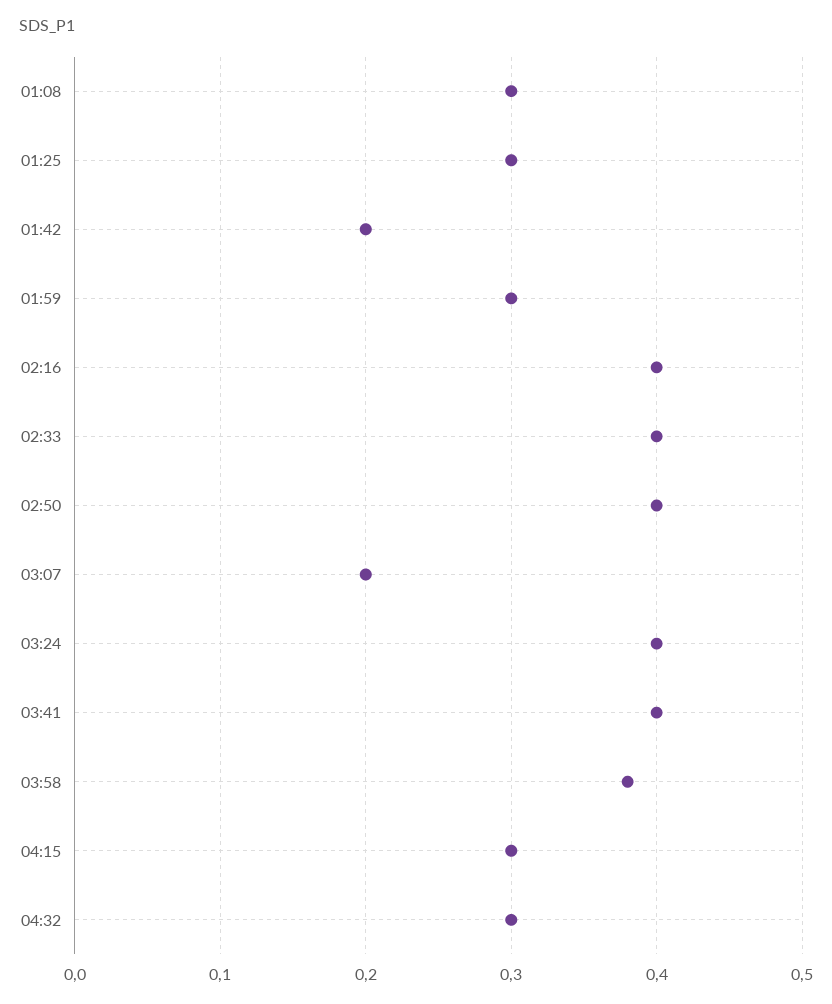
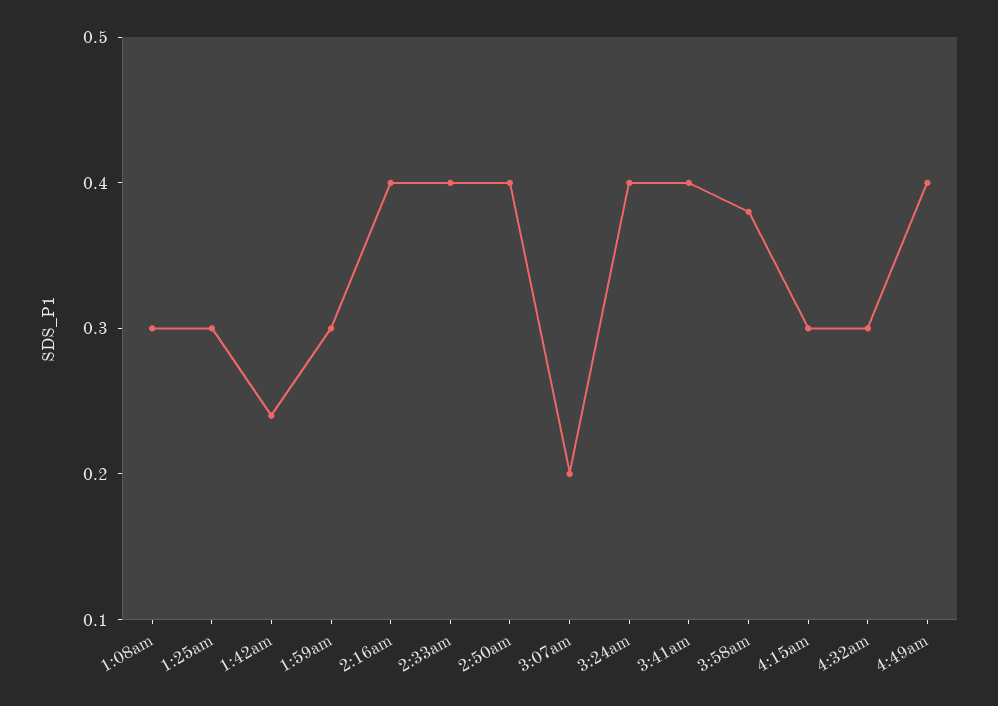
01:42: 0.2 -> 0.24
4:49am: none -> 0.4

